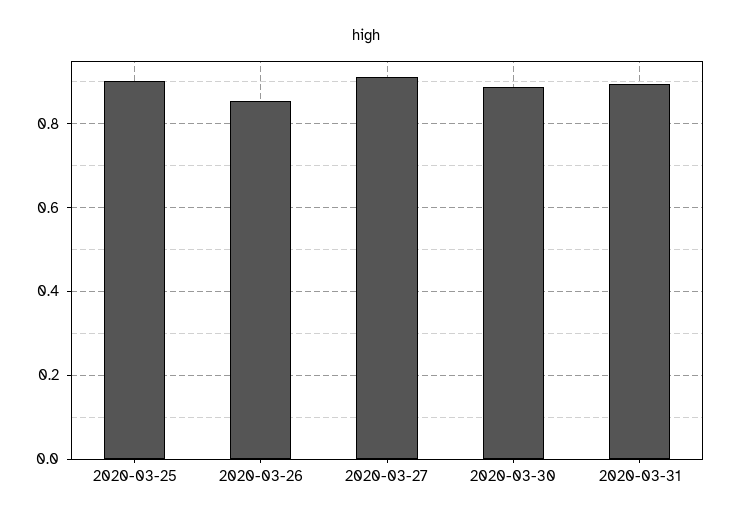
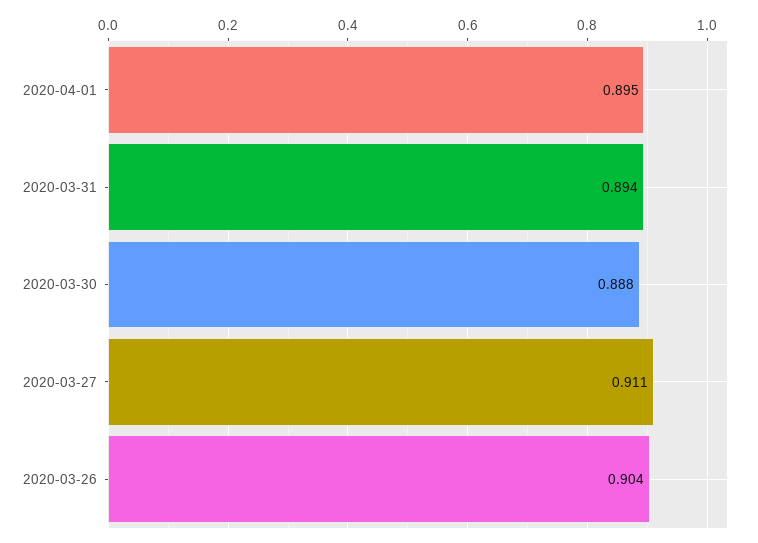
2020-03-25: 0.9 -> none
2020-03-26: 0.86 -> 0.904
2020-04-01: none -> 0.895

